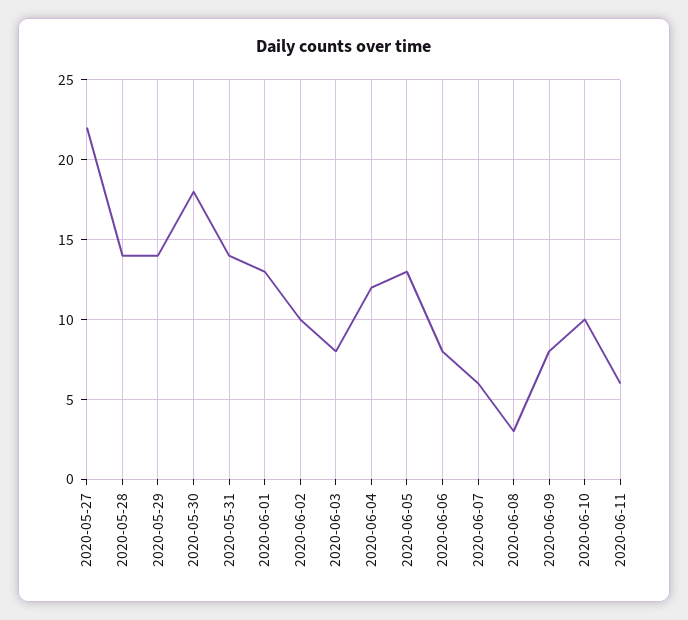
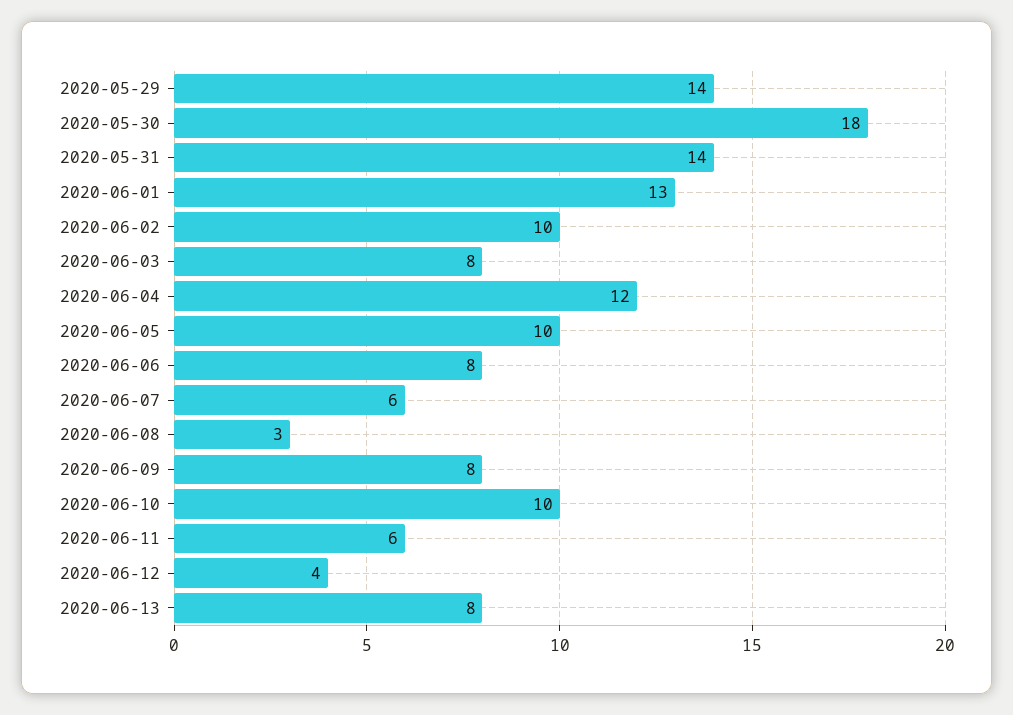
2020-05-27: 22 -> none
2020-05-28: 14 -> none
2020-06-05: 13 -> 10
2020-06-12: none -> 4
2020-06-13: none -> 8

